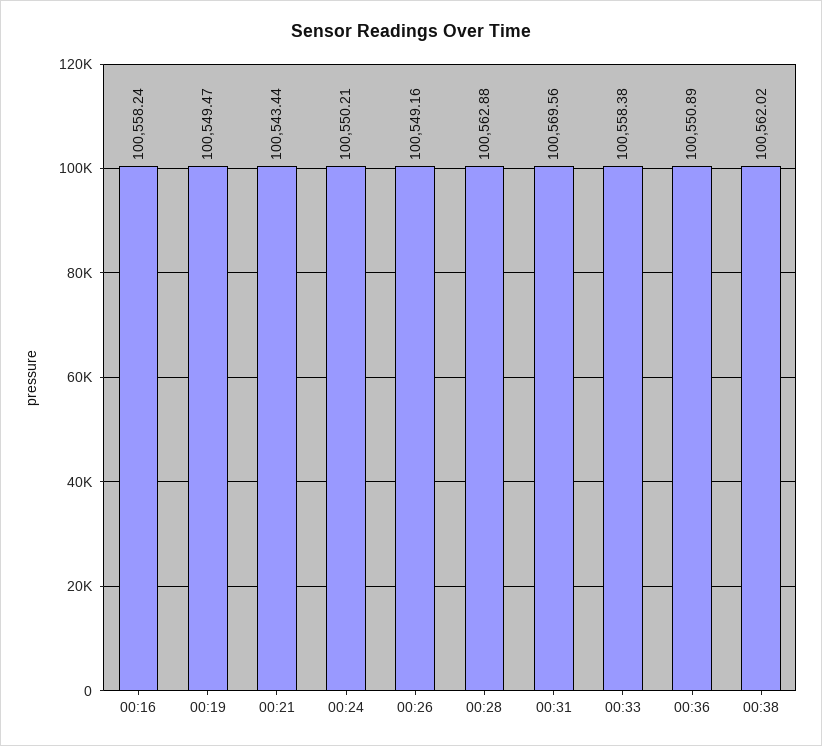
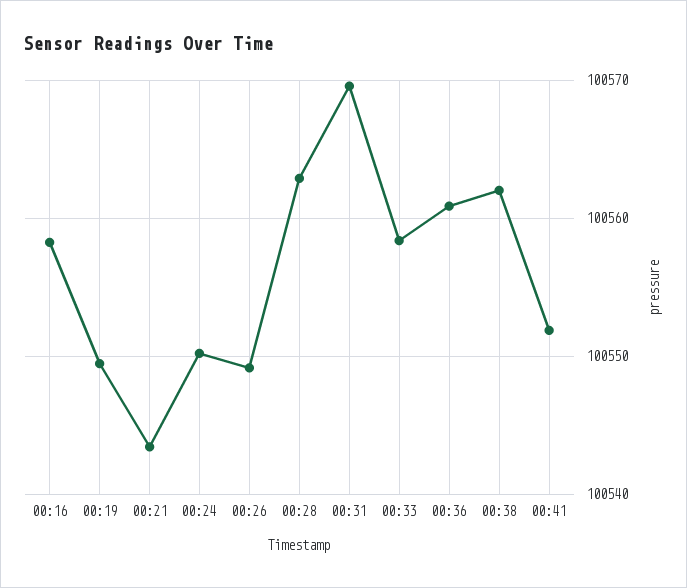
00:36: 100550.89 -> 100561
00:41: none -> 100552

